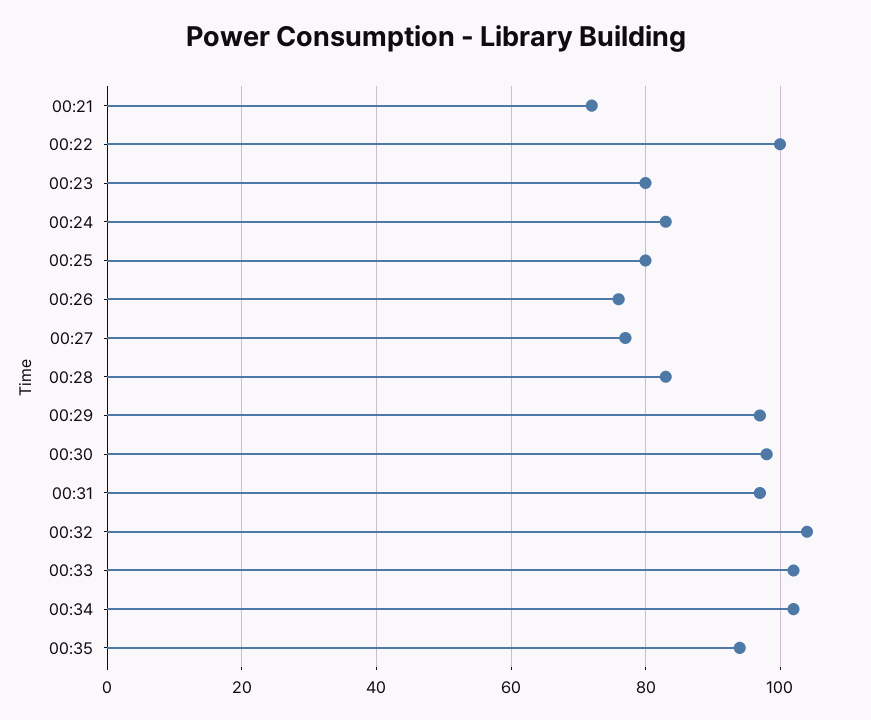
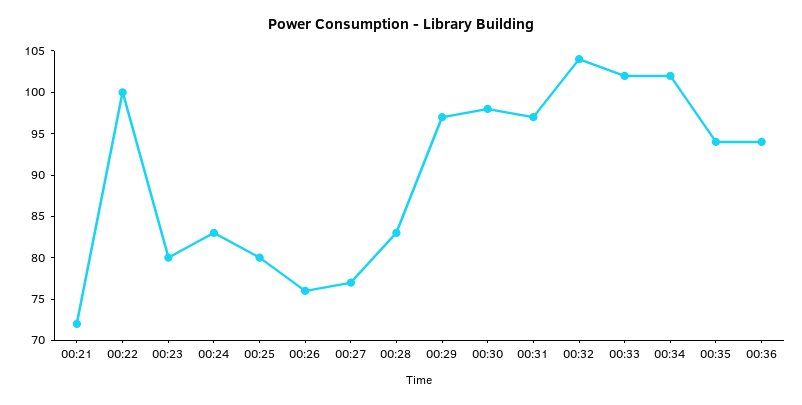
00:36: none -> 94

